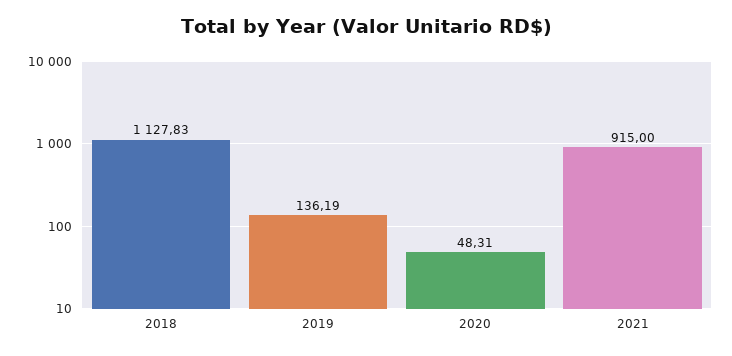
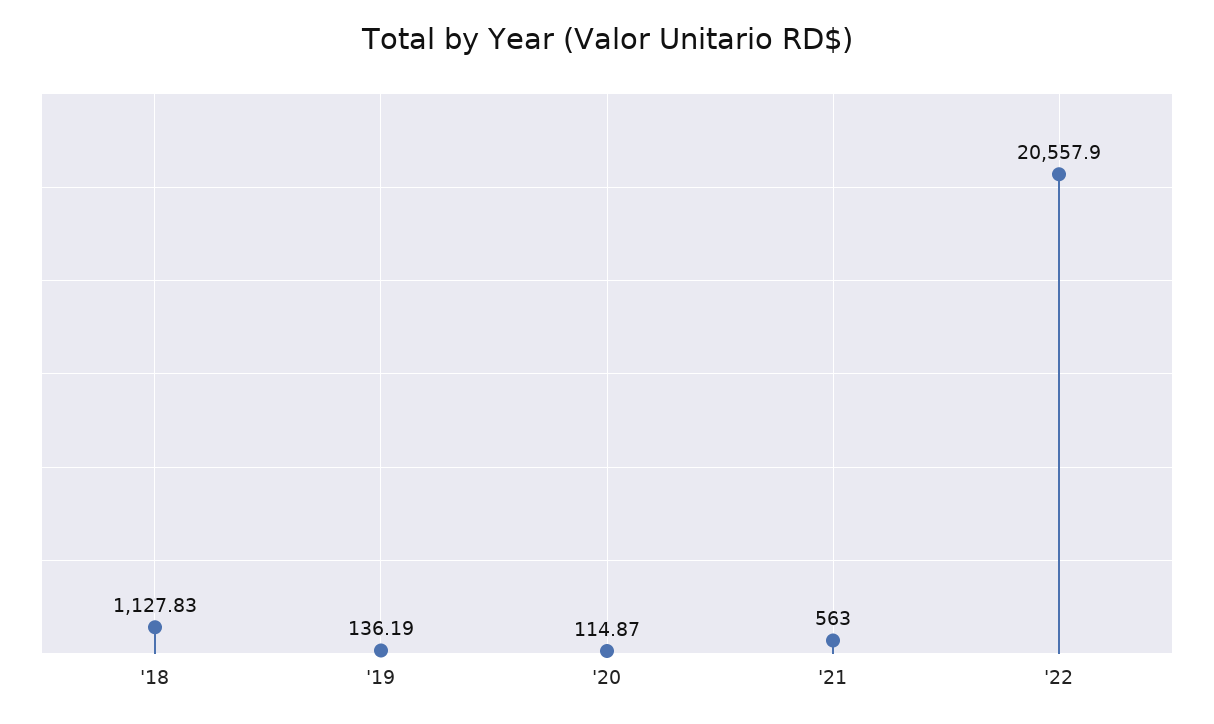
2020: 48.31 -> 114.87
2021: 915 -> 563
'22: none -> 20557.9

